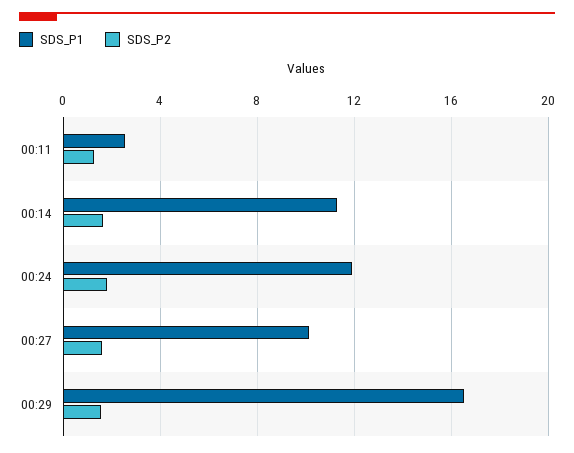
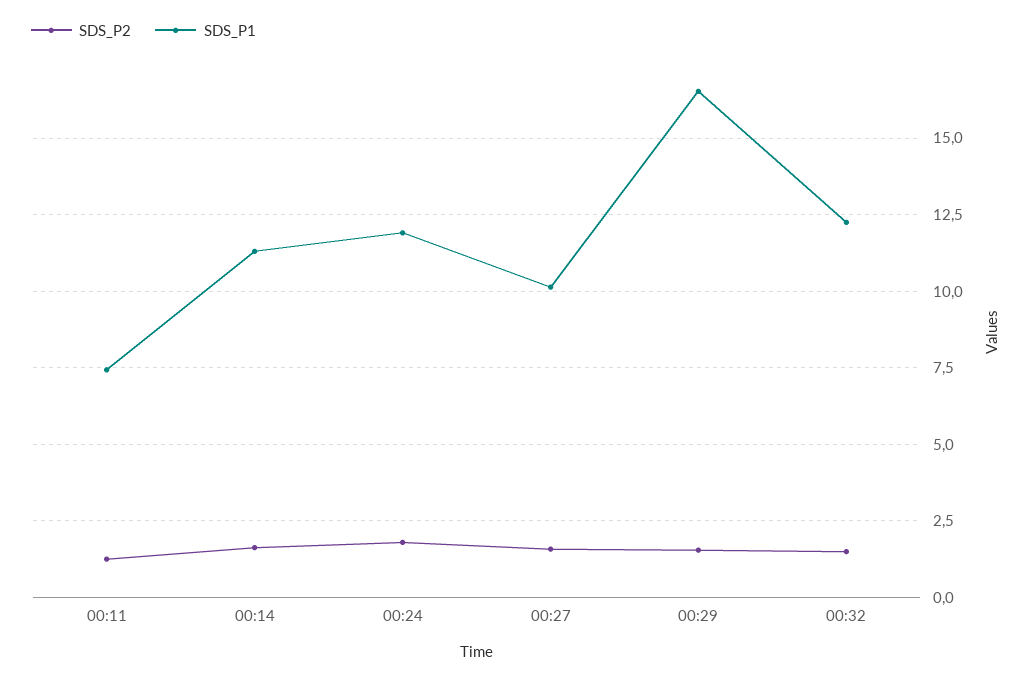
SDS_P1, 00:11: 2.5 -> 7.5
SDS_P2, 00:32: none -> 1.5
SDS_P1, 00:32: none -> 12.25

